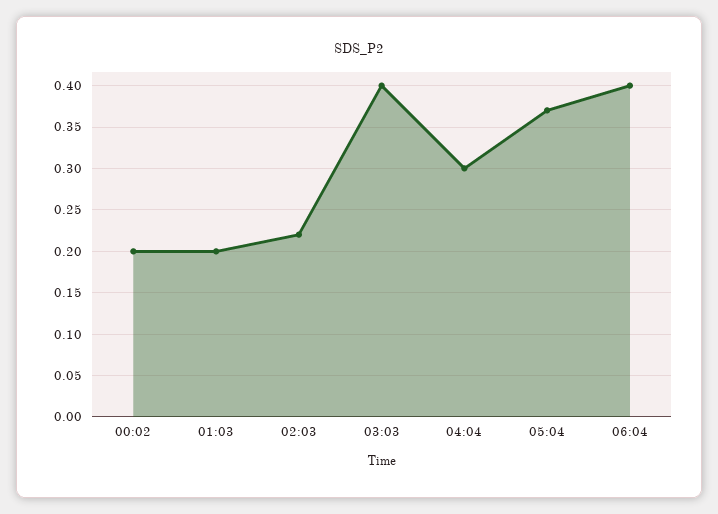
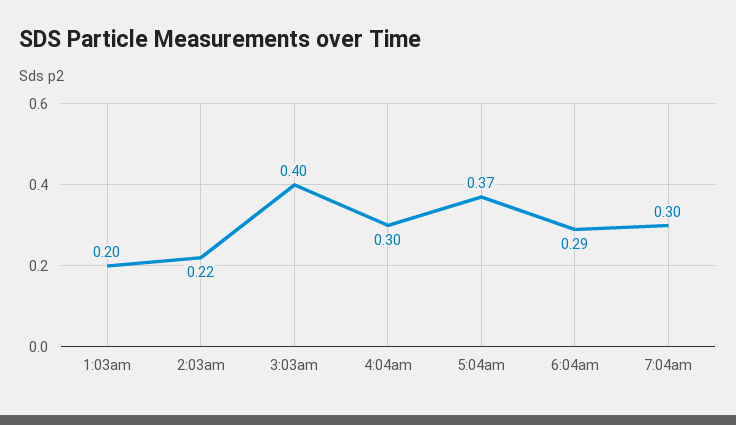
00:02: 0.2 -> none
06:04: 0.4 -> 0.29
7:04am: none -> 0.3

